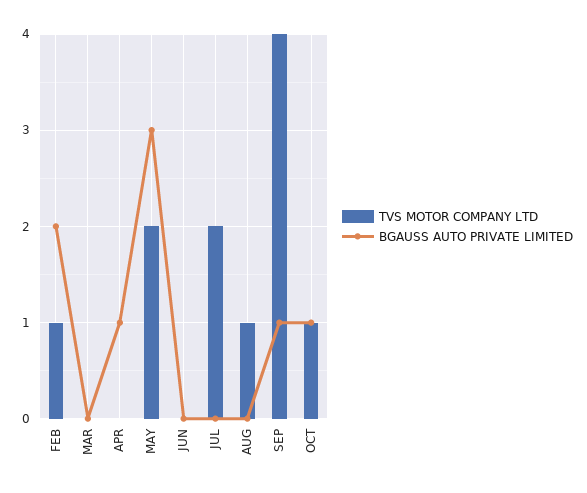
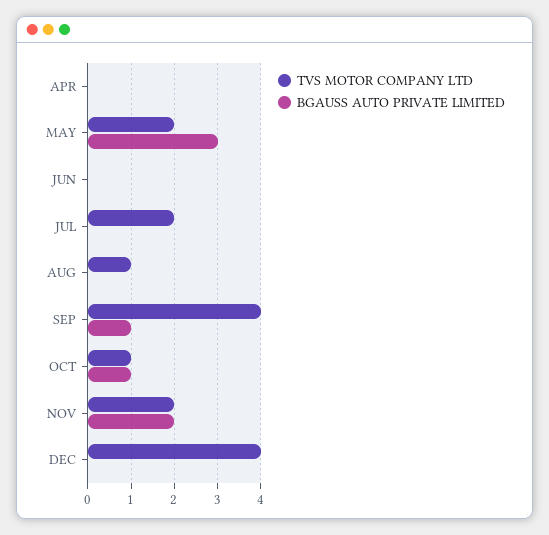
TVS MOTOR COMPANY LTD, FEB: 1 -> none
BGAUSS AUTO PRIVATE LIMITED, FEB: 2 -> none
TVS MOTOR COMPANY LTD, MAR: 0 -> none
BGAUSS AUTO PRIVATE LIMITED, MAR: 0 -> none
BGAUSS AUTO PRIVATE LIMITED, APR: 1 -> 0
TVS MOTOR COMPANY LTD, NOV: none -> 2
BGAUSS AUTO PRIVATE LIMITED, NOV: none -> 2
TVS MOTOR COMPANY LTD, DEC: none -> 4
BGAUSS AUTO PRIVATE LIMITED, DEC: none -> 0

